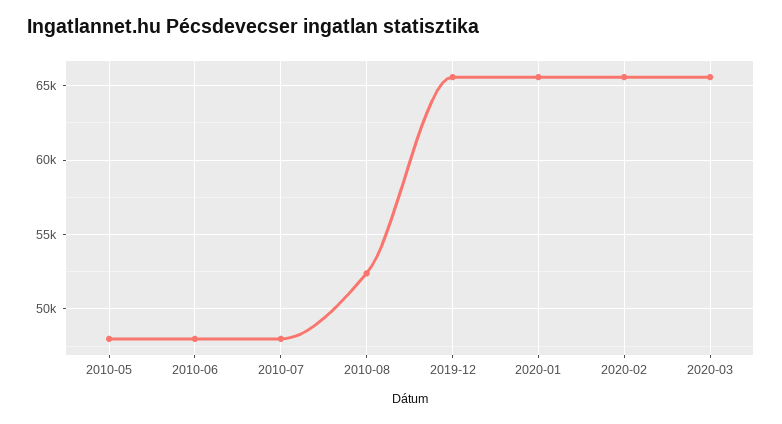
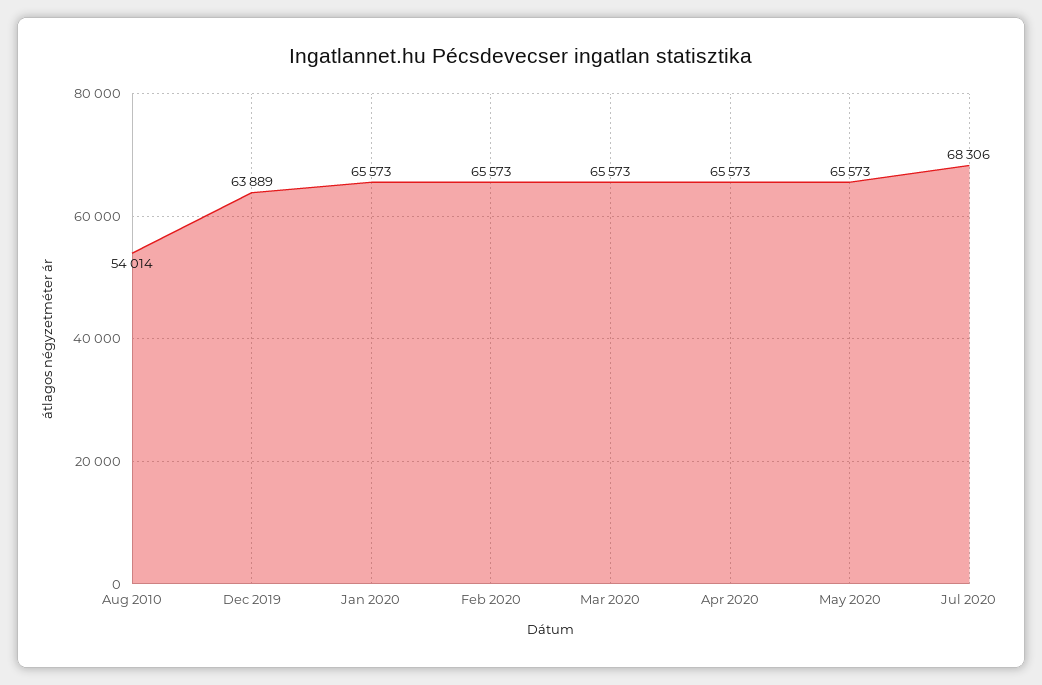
2010-05: 48000 -> none
2010-06: 48000 -> none
2010-07: 48000 -> none
2010-08: 52500 -> 54014
2019-12: 65500 -> 63889
Apr 2020: none -> 65573
May 2020: none -> 65573
Jul 2020: none -> 68306

